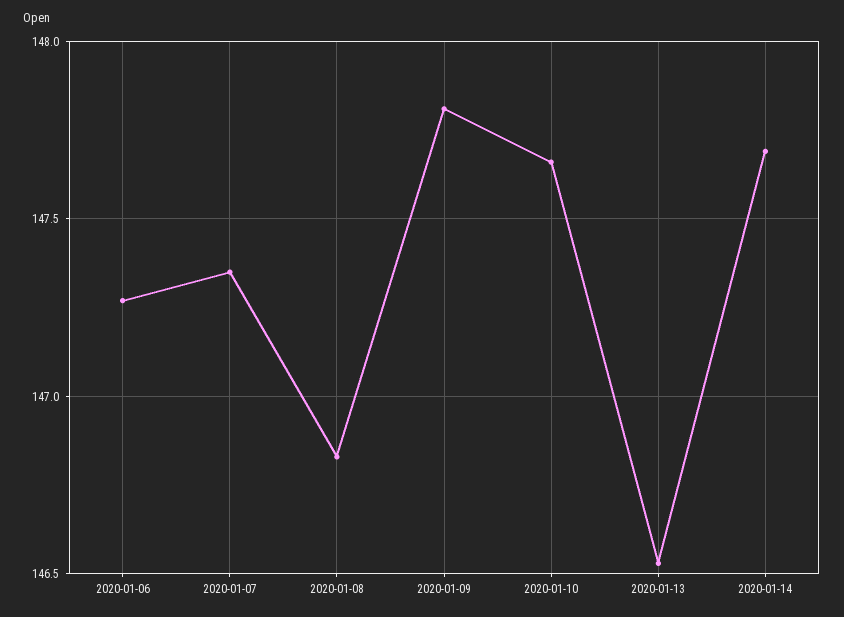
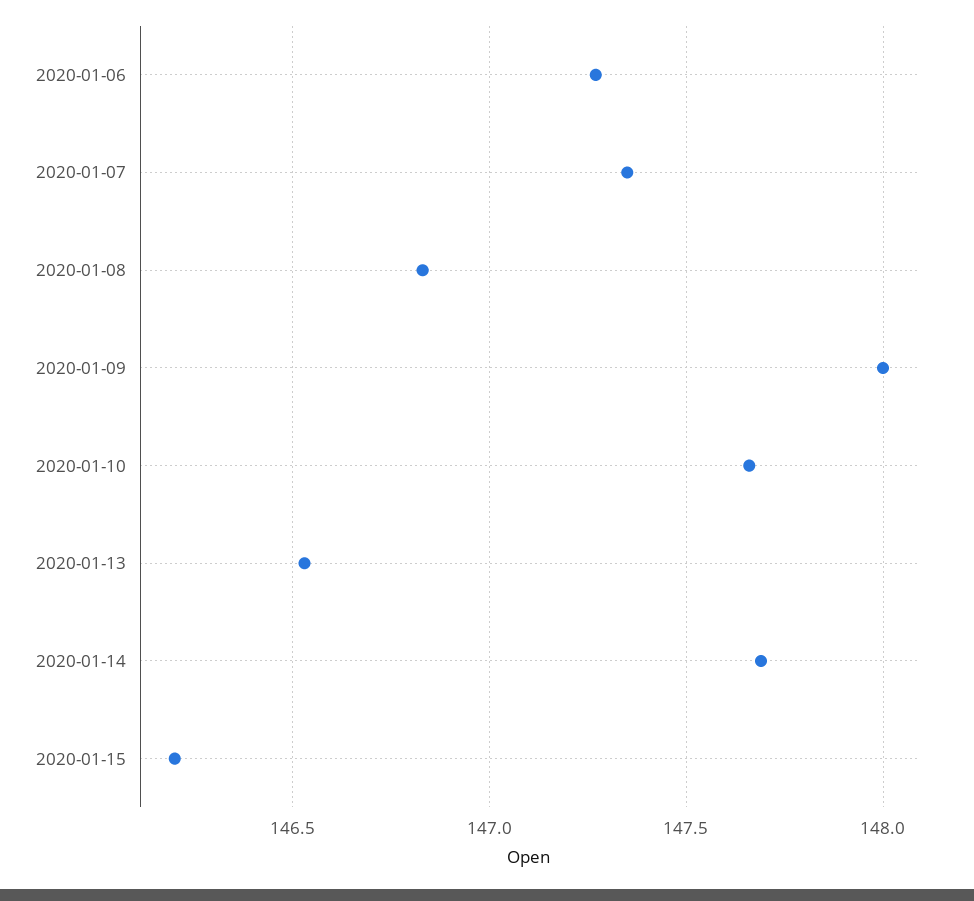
2020-01-09: 147.8 -> 148
2020-01-15: none -> 146.2

